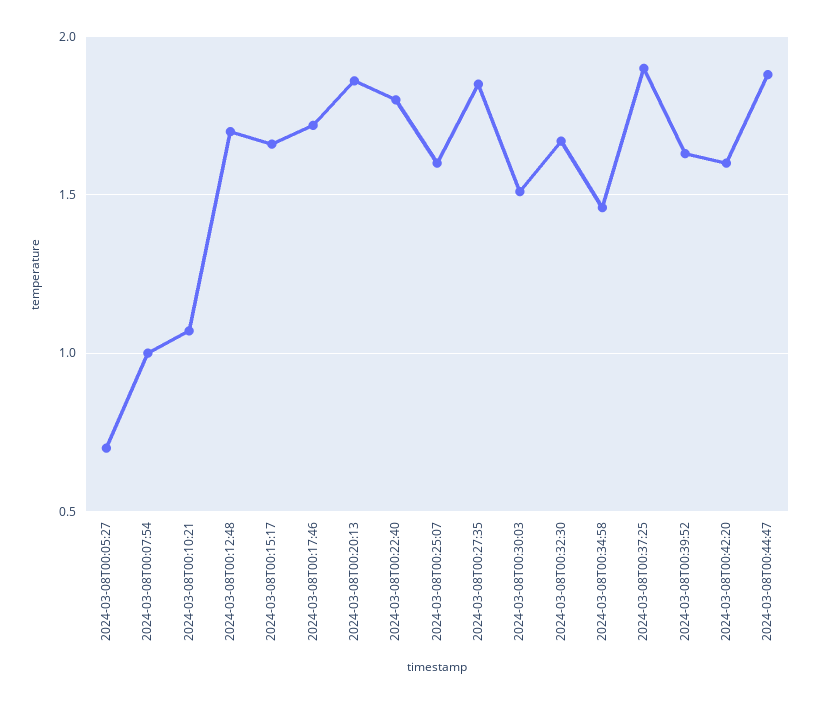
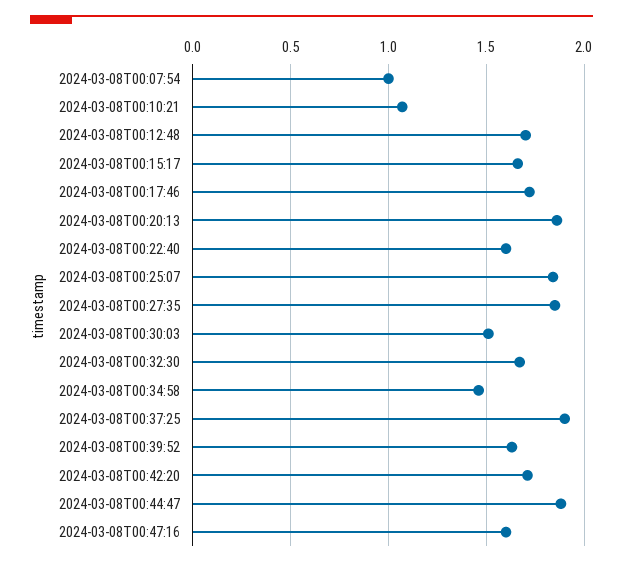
2024-03-08T00:05:27: 0.7 -> none
2024-03-08T00:22:40: 1.8 -> 1.6
2024-03-08T00:25:07: 1.6 -> 1.85
2024-03-08T00:42:20: 1.6 -> 1.7
2024-03-08T00:47:16: none -> 1.6

